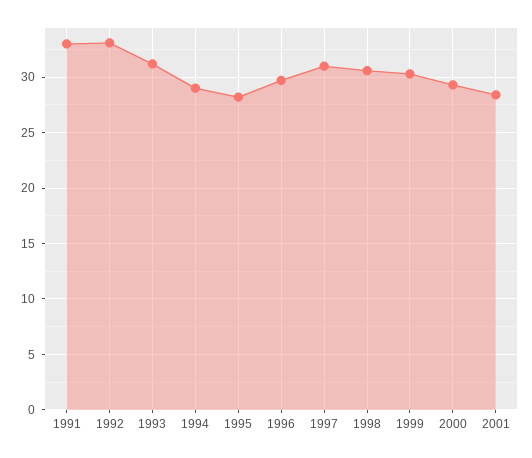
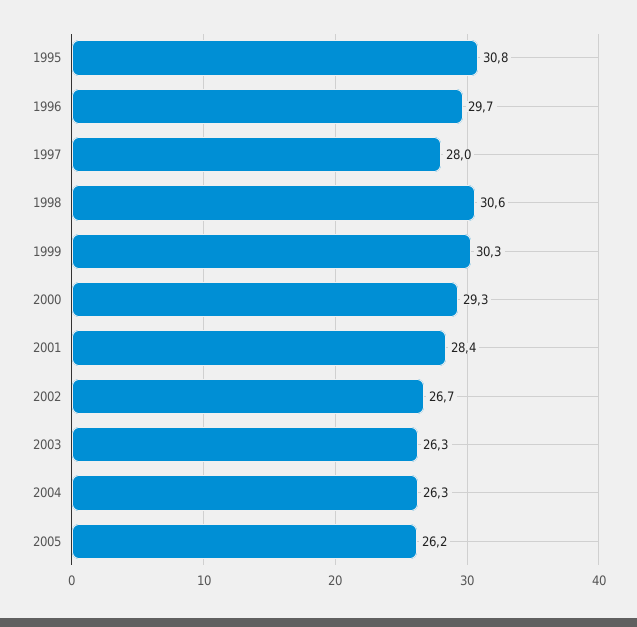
1991: 33 -> none
1992: 33 -> none
1993: 31 -> none
1994: 29 -> none
1995: 28 -> 30.8
1997: 31 -> 28
2002: none -> 26.7
2003: none -> 26.3
2004: none -> 26.3
2005: none -> 26.2

